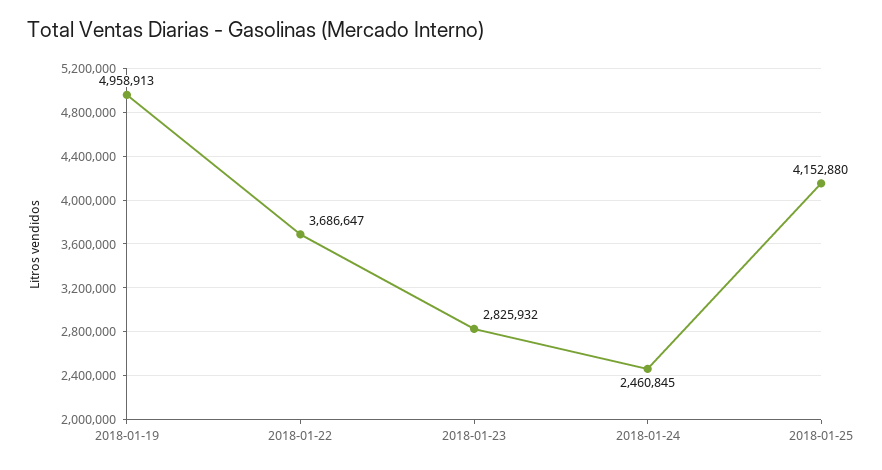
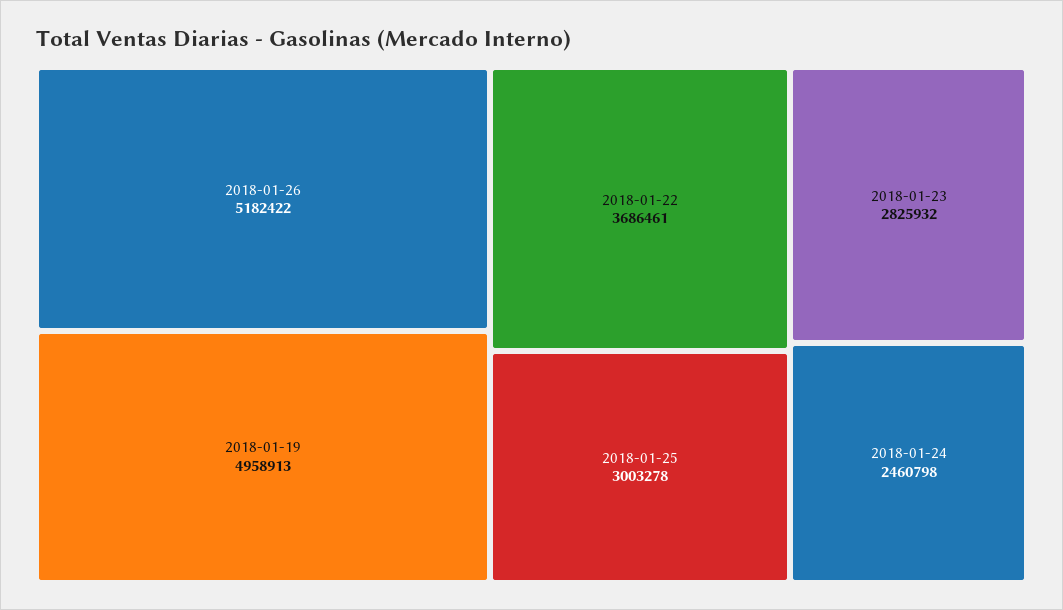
2018-01-22: 3686647 -> 3686461
2018-01-24: 2460845 -> 2460798
2018-01-25: 4152880 -> 3003278
2018-01-26: none -> 5182422

